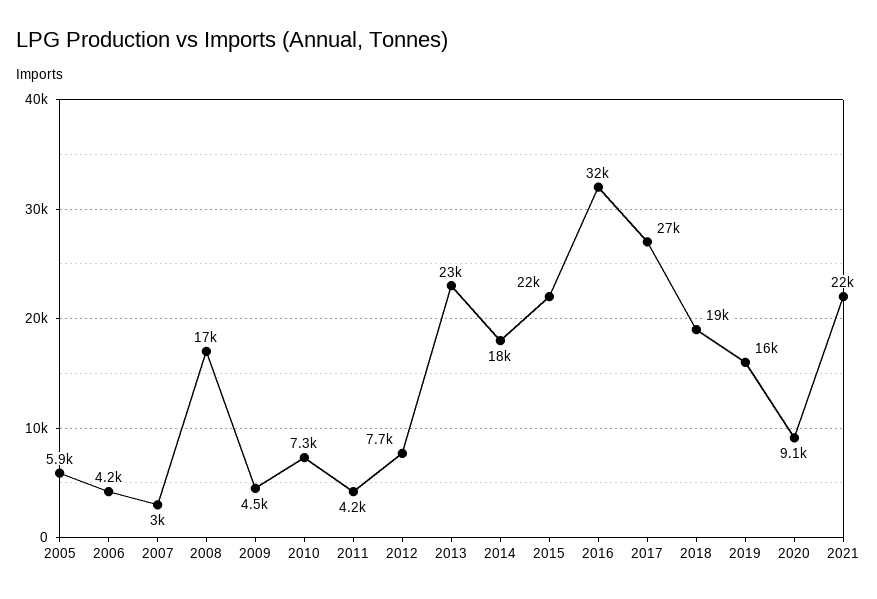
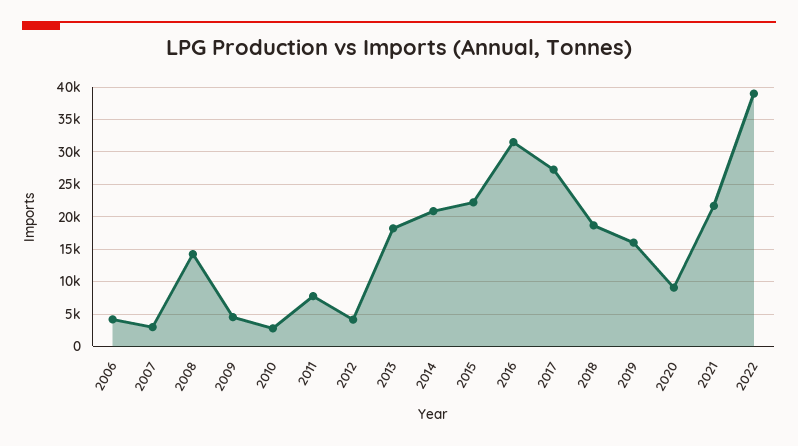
2005: 5900 -> none
2008: 17000 -> 14000
2010: 7300 -> 3000
2011: 4200 -> 8000
2012: 7700 -> 4000
2013: 23000 -> 18000
2014: 18000 -> 21000
2022: none -> 39000

